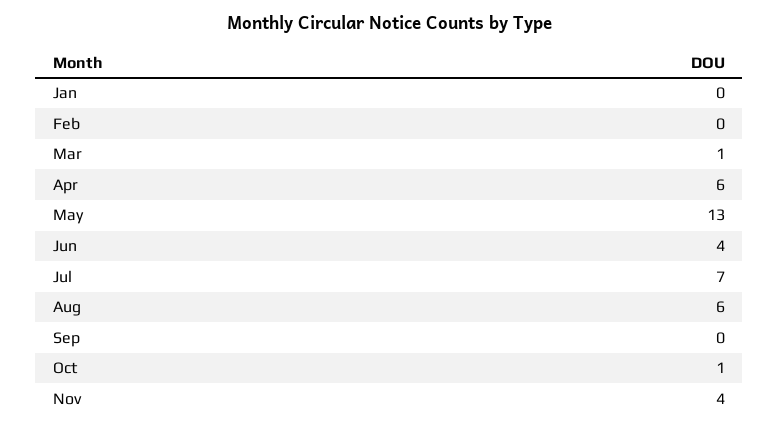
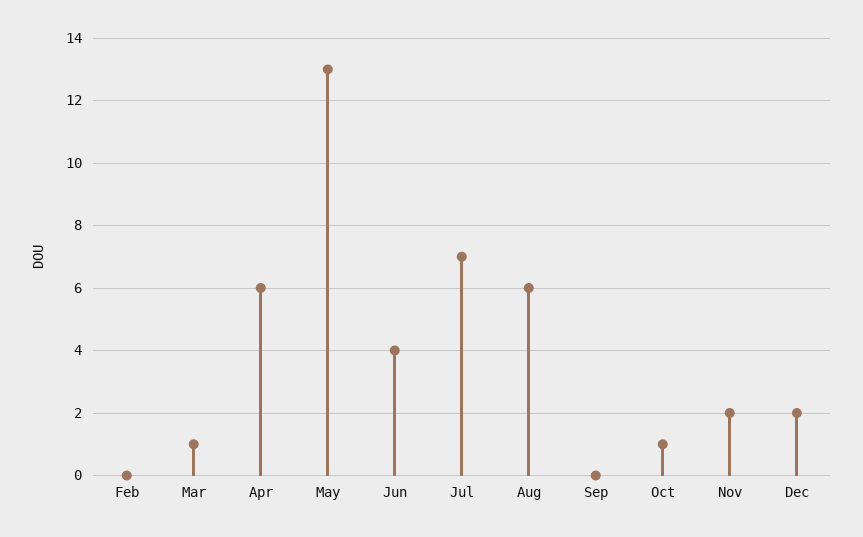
Jan: 0 -> none
Nov: 4 -> 2
Dec: none -> 2

